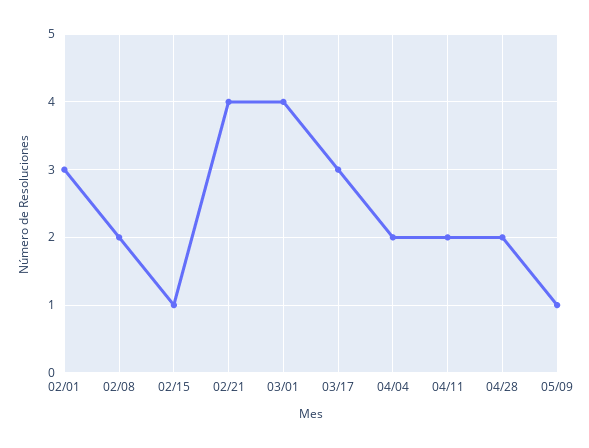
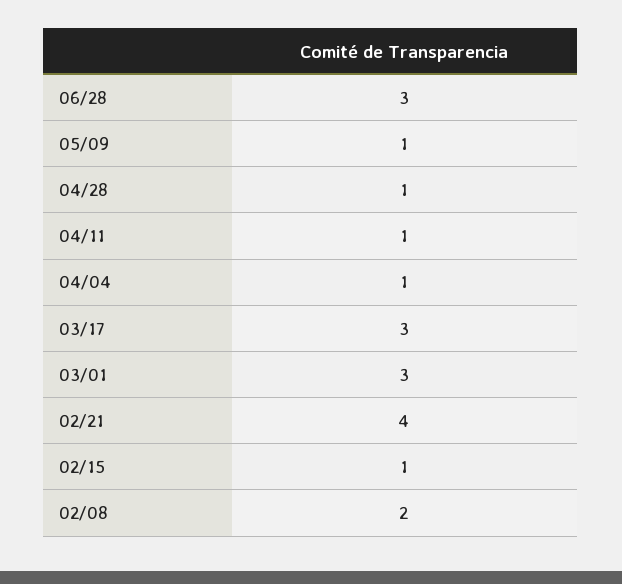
02/01: 3 -> none
03/01: 4 -> 3
04/04: 2 -> 1
04/11: 2 -> 1
04/28: 2 -> 1
06/28: none -> 3

